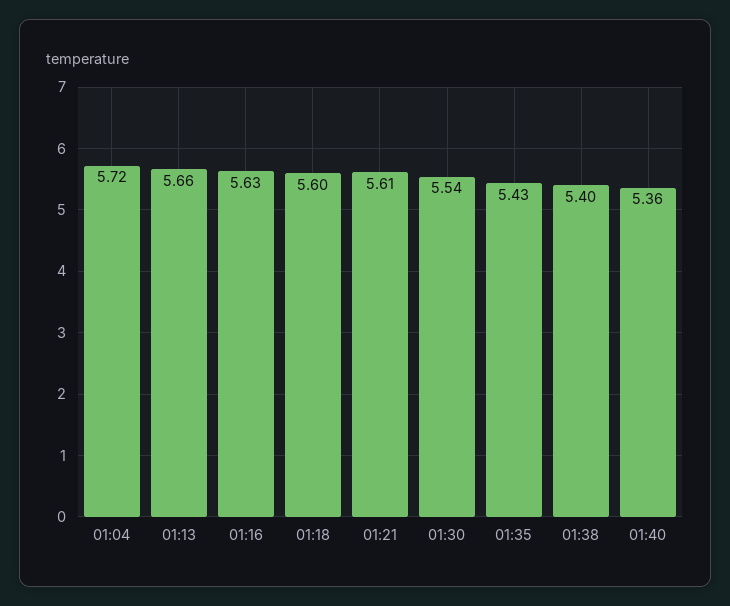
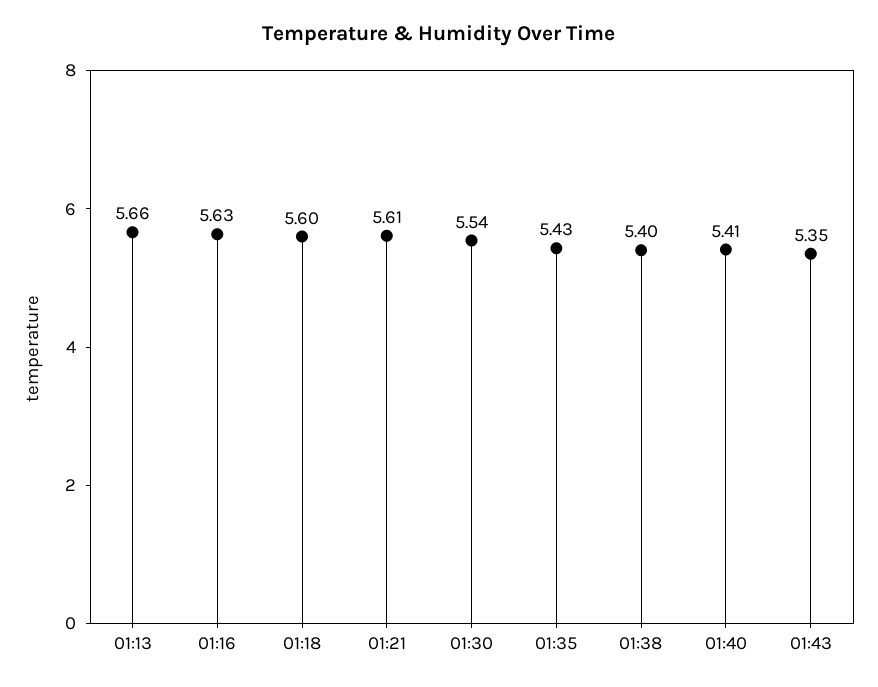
01:04: 5.72 -> none
01:40: 5.36 -> 5.41
01:43: none -> 5.35

